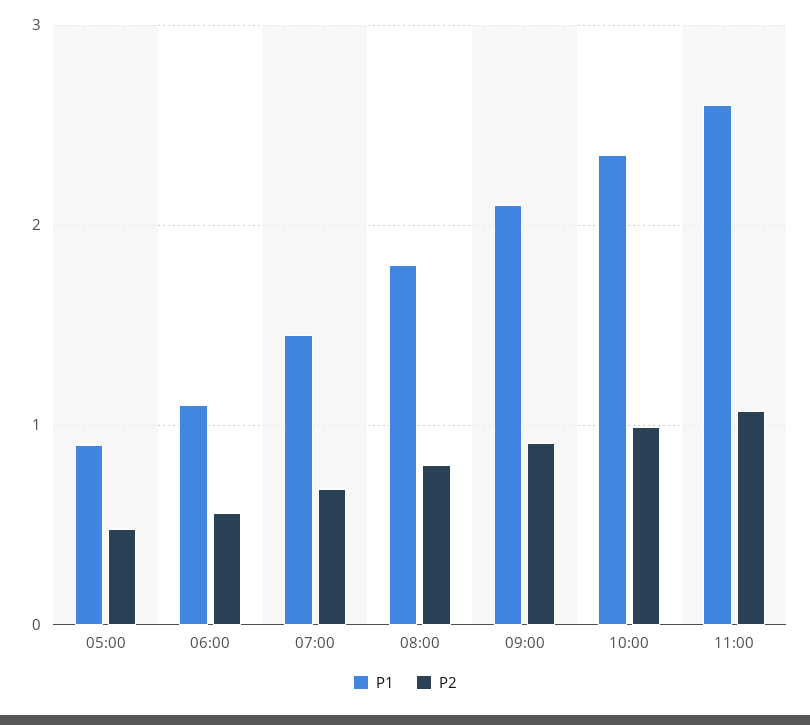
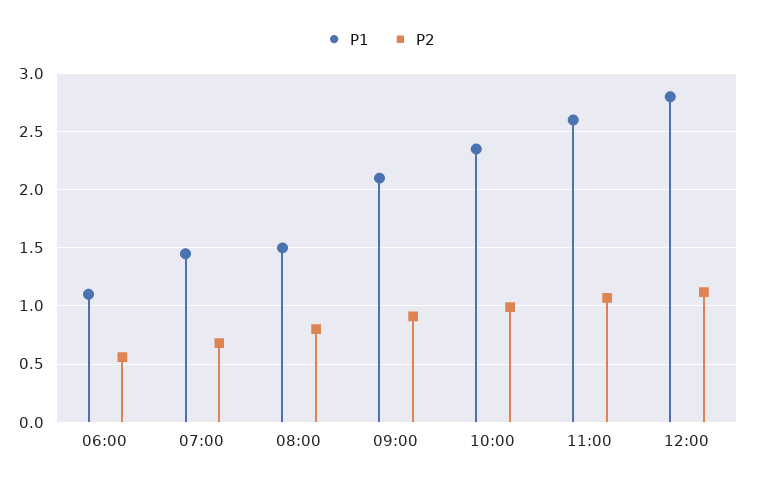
P1, 05:00: 0.9 -> none
P2, 05:00: 0.5 -> none
P1, 08:00: 1.8 -> 1.5
P1, 12:00: none -> 2.8
P2, 12:00: none -> 1.1

